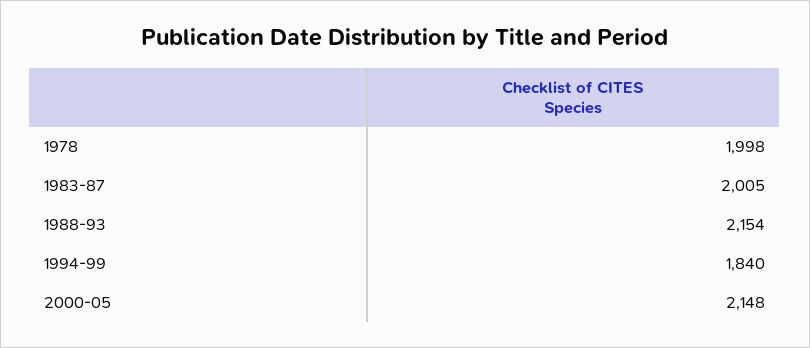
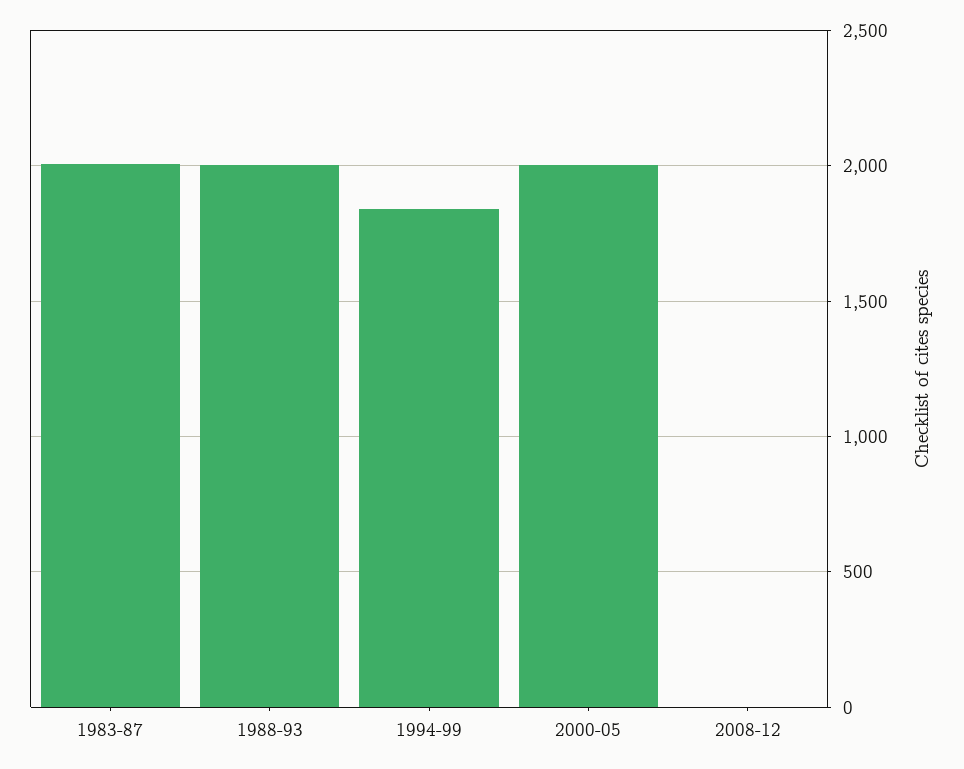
1978: 1998 -> none
1988-93: 2154 -> 2000
2000-05: 2148 -> 2000
2008-12: none -> 0

